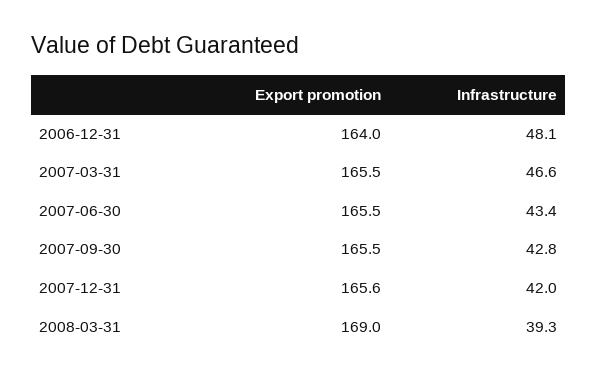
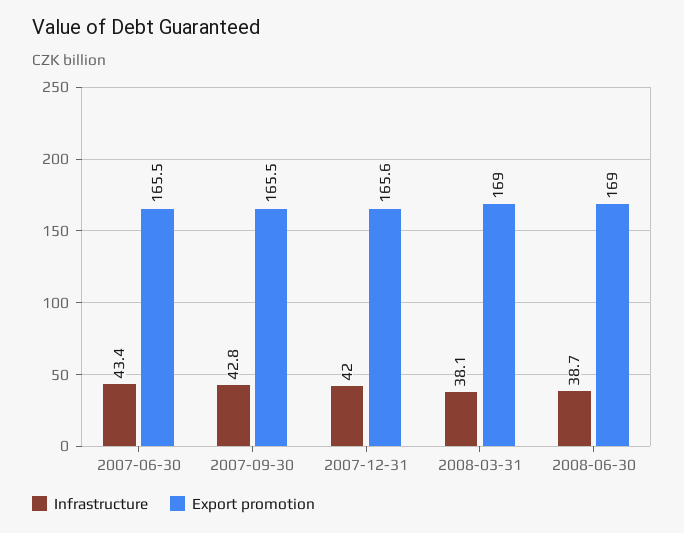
Export promotion, 2006-12-31: 164 -> none
Infrastructure, 2006-12-31: 48.1 -> none
Export promotion, 2007-03-31: 165.5 -> none
Infrastructure, 2007-03-31: 46.6 -> none
Infrastructure, 2008-03-31: 39.3 -> 38.1
Infrastructure, 2008-06-30: none -> 38.7
Export promotion, 2008-06-30: none -> 169

